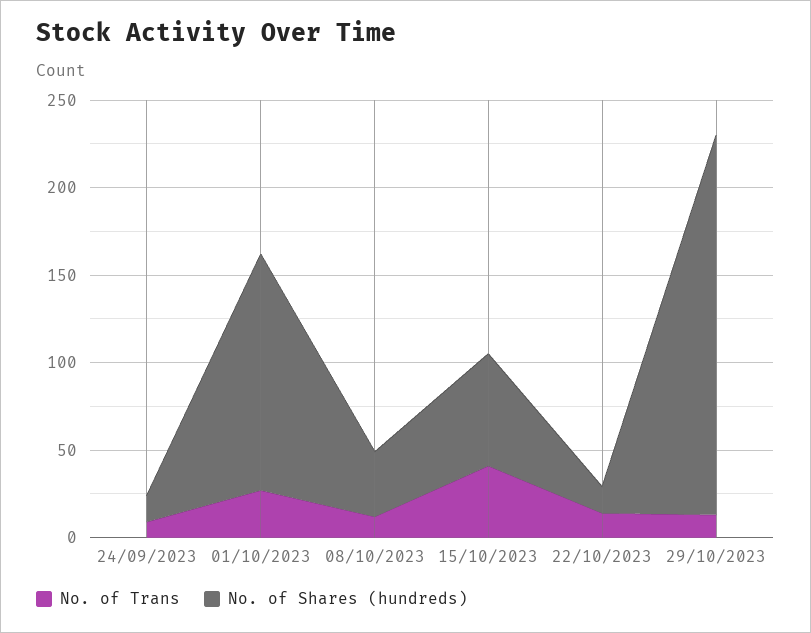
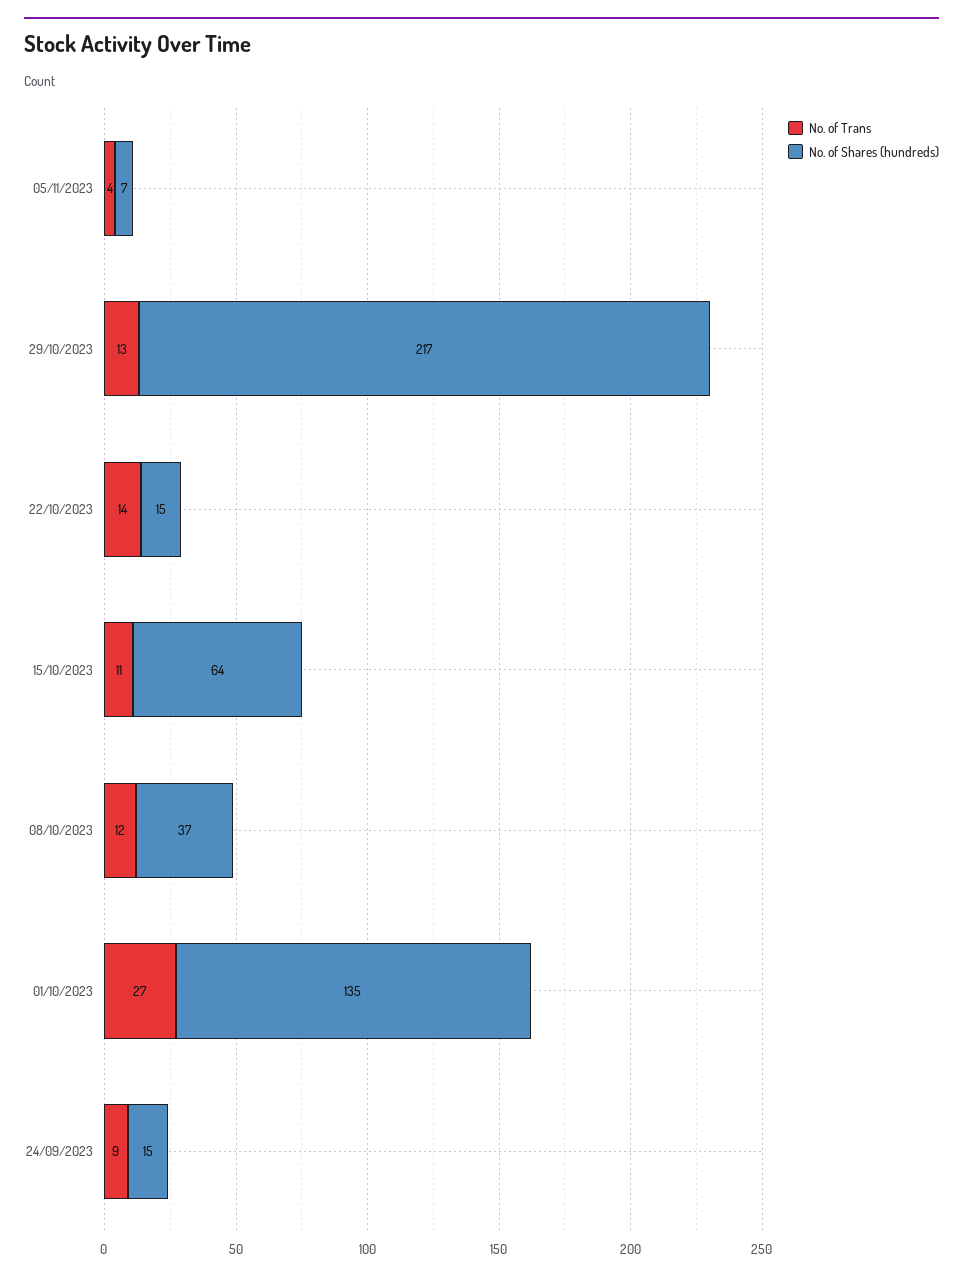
No. of Trans, 15/10/2023: 40 -> 11
No. of Trans, 05/11/2023: none -> 4
No. of Shares (hundreds), 05/11/2023: none -> 7

